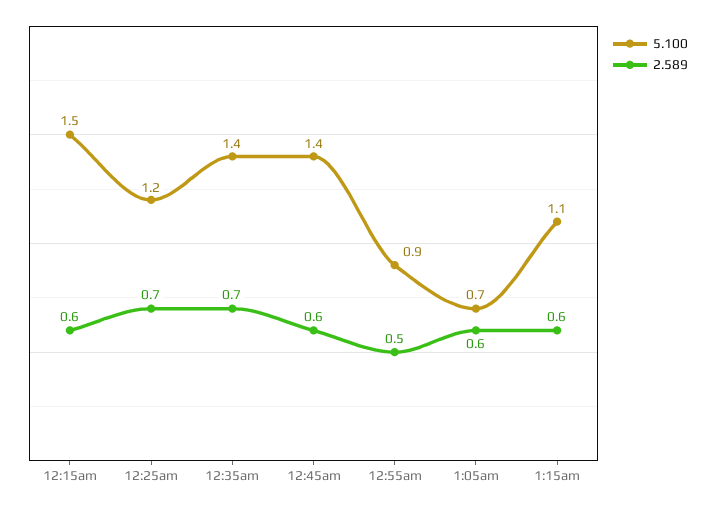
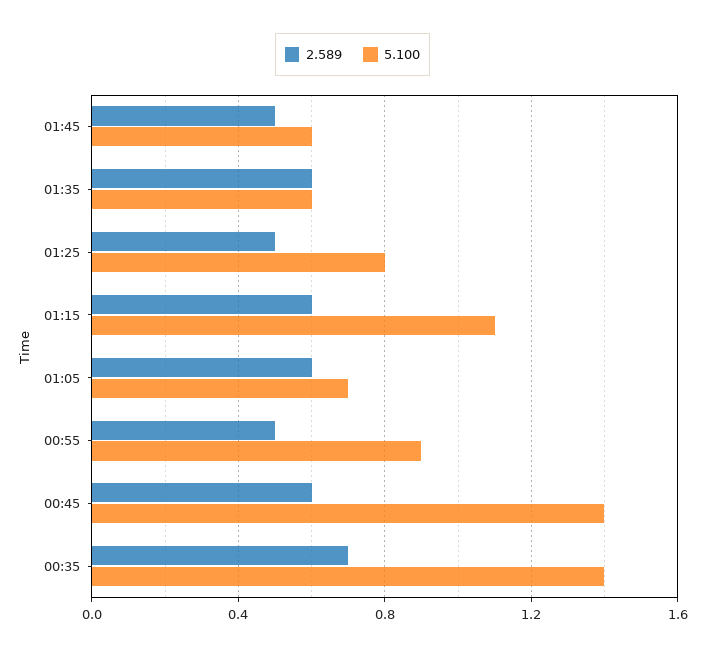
5.100, 12:15am: 1.5 -> none
2.589, 12:15am: 0.6 -> none
5.100, 12:25am: 1.2 -> none
2.589, 12:25am: 0.7 -> none
2.589, 01:45: none -> 0.5
5.100, 01:45: none -> 0.6
2.589, 01:35: none -> 0.6
5.100, 01:35: none -> 0.6
2.589, 01:25: none -> 0.5
5.100, 01:25: none -> 0.8

